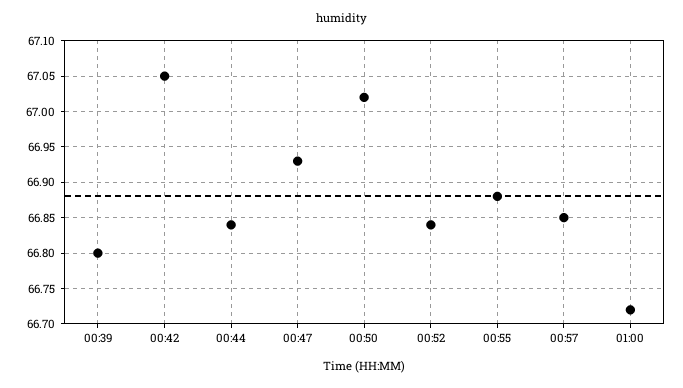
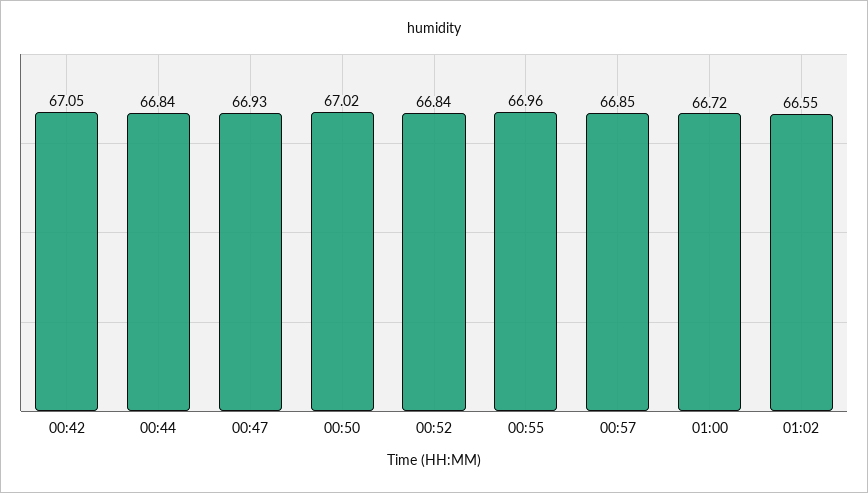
00:39: 66.8 -> none
00:55: 66.88 -> 66.96
01:02: none -> 66.55

